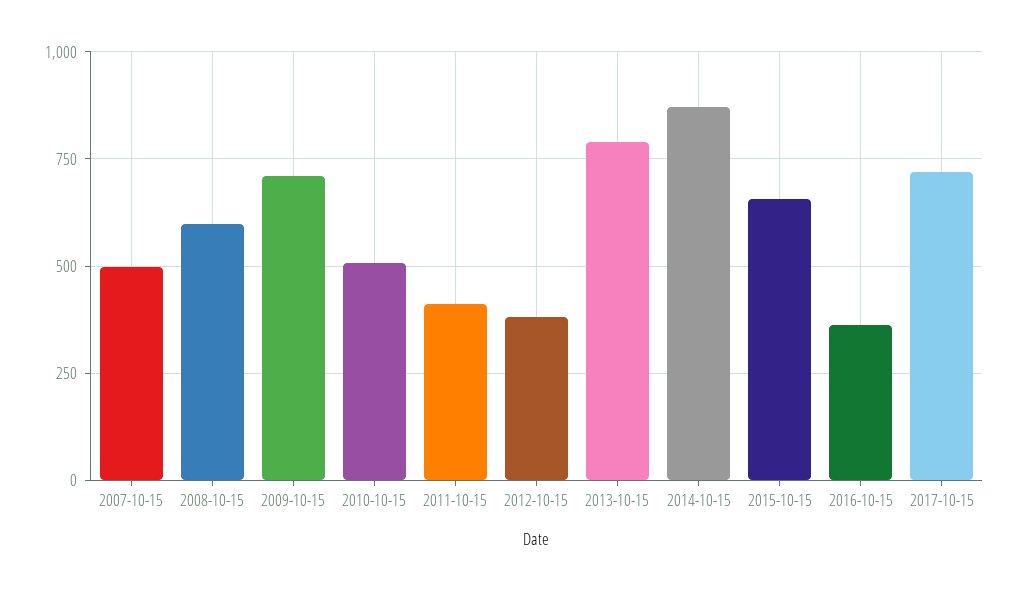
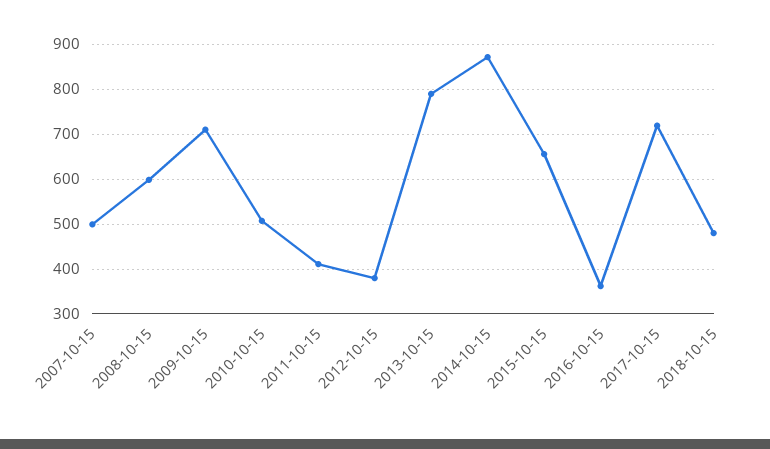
2018-10-15: none -> 480

